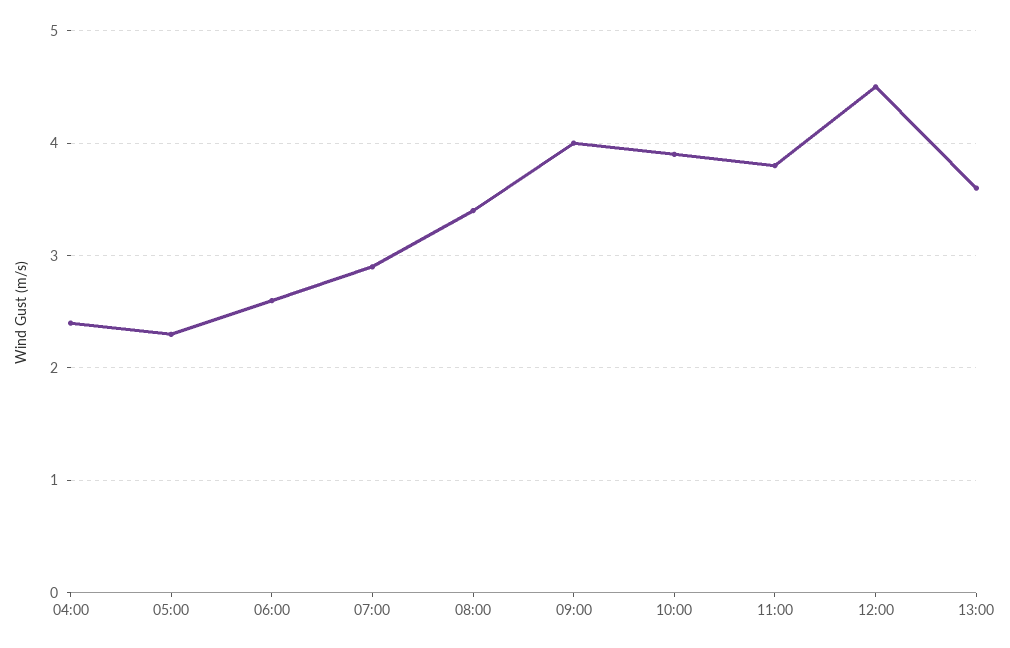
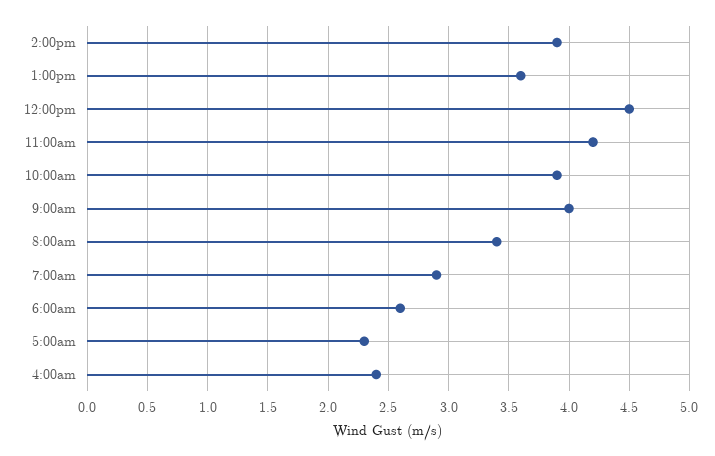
11:00: 3.8 -> 4.2
2:00pm: none -> 3.9

